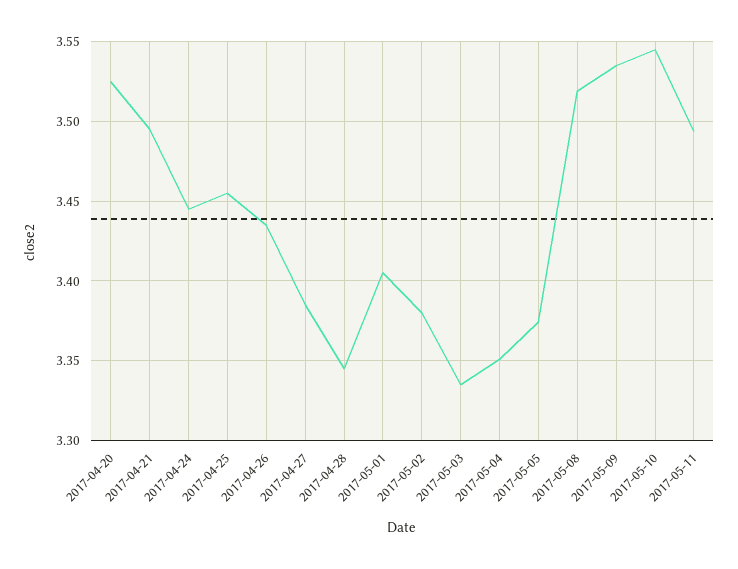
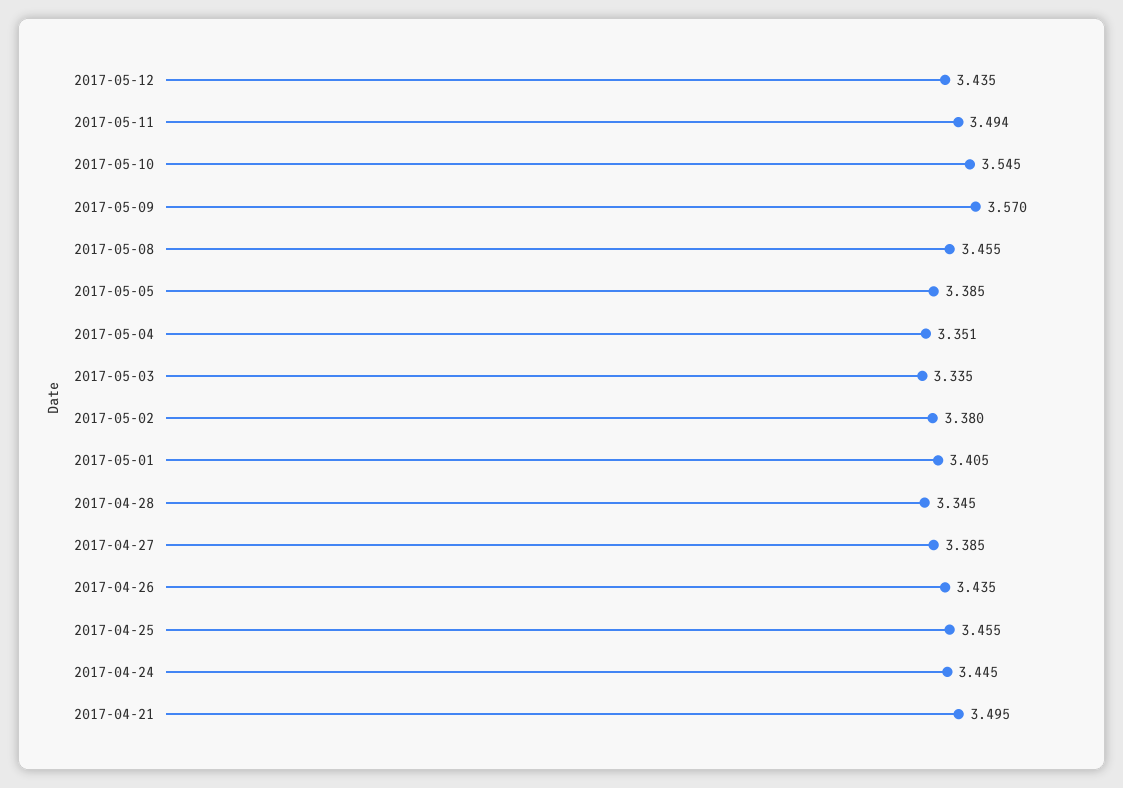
2017-04-20: 3.525 -> none
2017-05-05: 3.375 -> 3.385
2017-05-08: 3.52 -> 3.455
2017-05-09: 3.535 -> 3.57
2017-05-12: none -> 3.435

